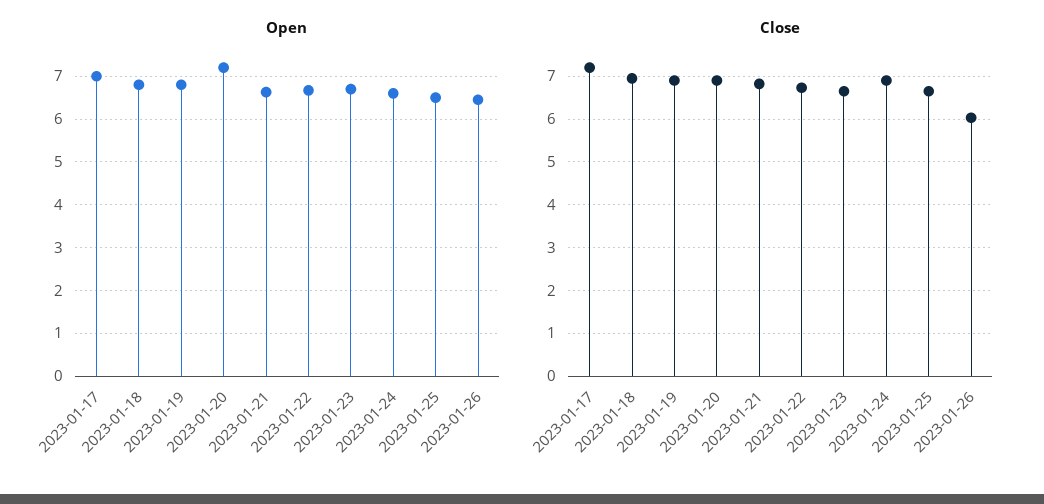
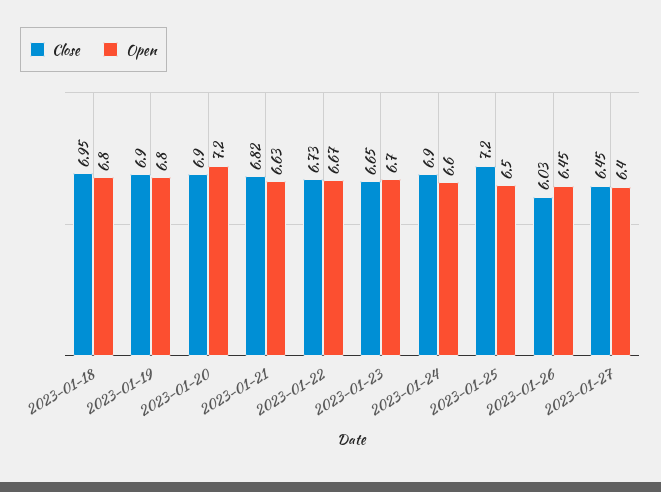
Open, 2023-01-17: 7 -> none
Close, 2023-01-17: 7.2 -> none
Close, 2023-01-25: 6.6 -> 7.2
Close, 2023-01-27: none -> 6.45
Open, 2023-01-27: none -> 6.4

